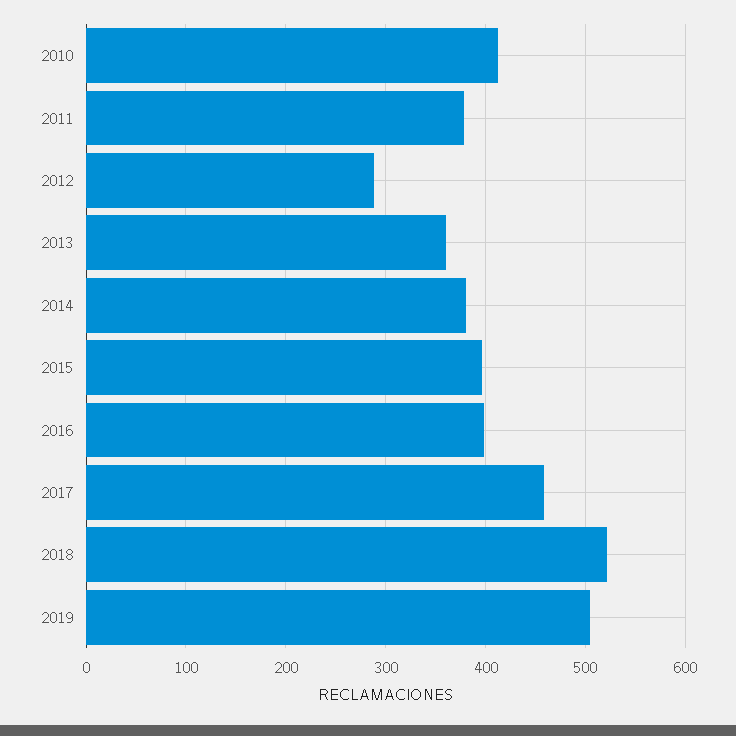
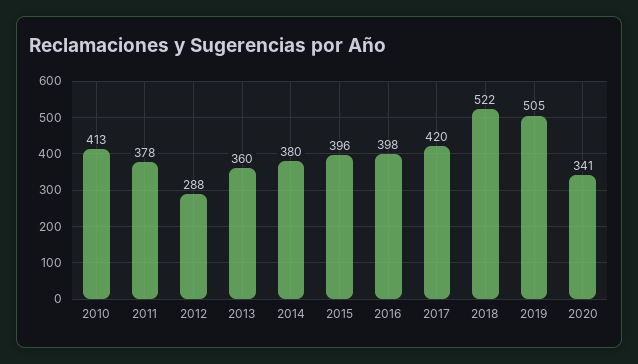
2017: 460 -> 420
2020: none -> 341

